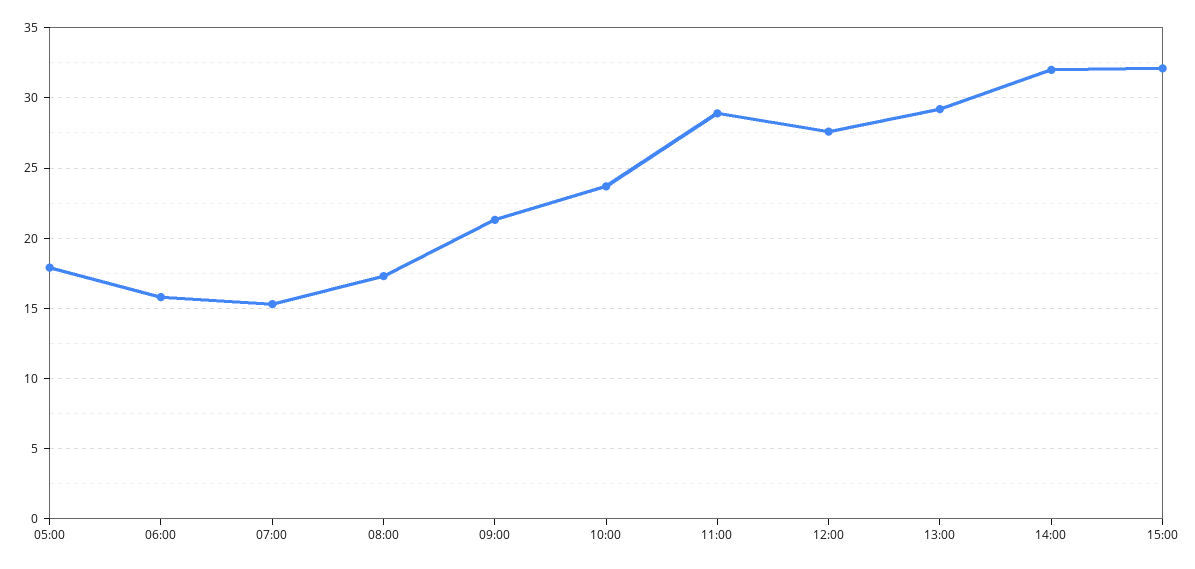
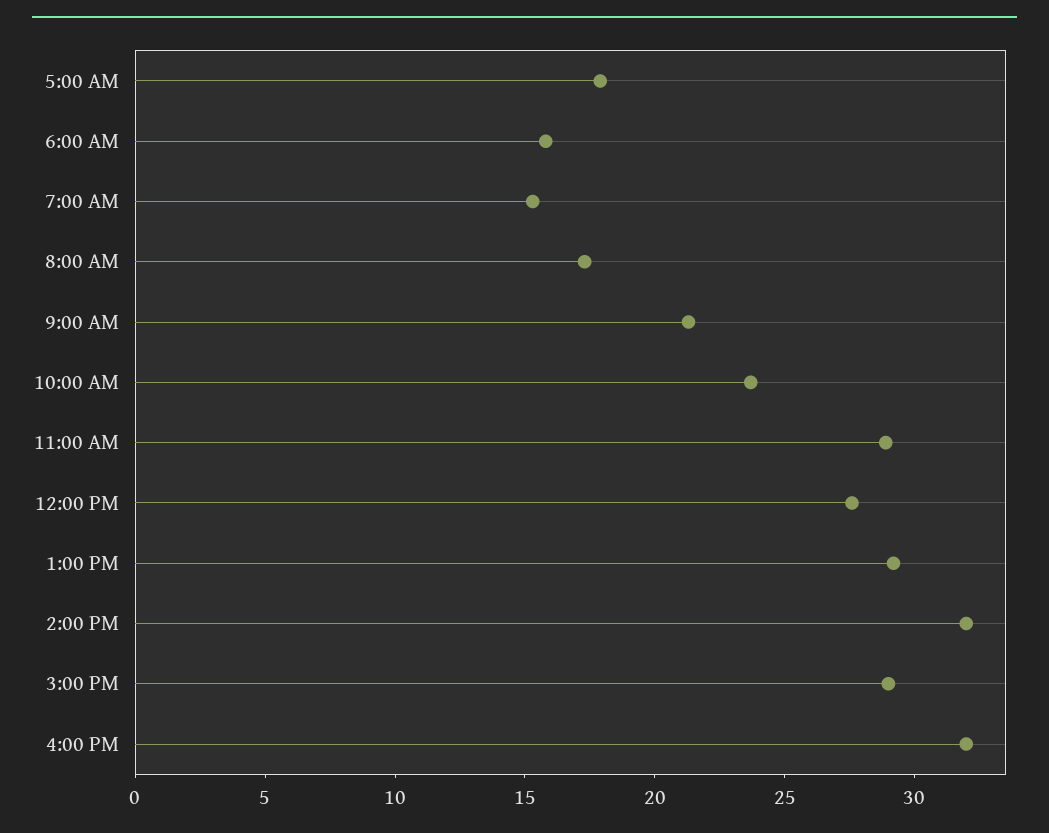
15:00: 32 -> 29
4:00 PM: none -> 32

